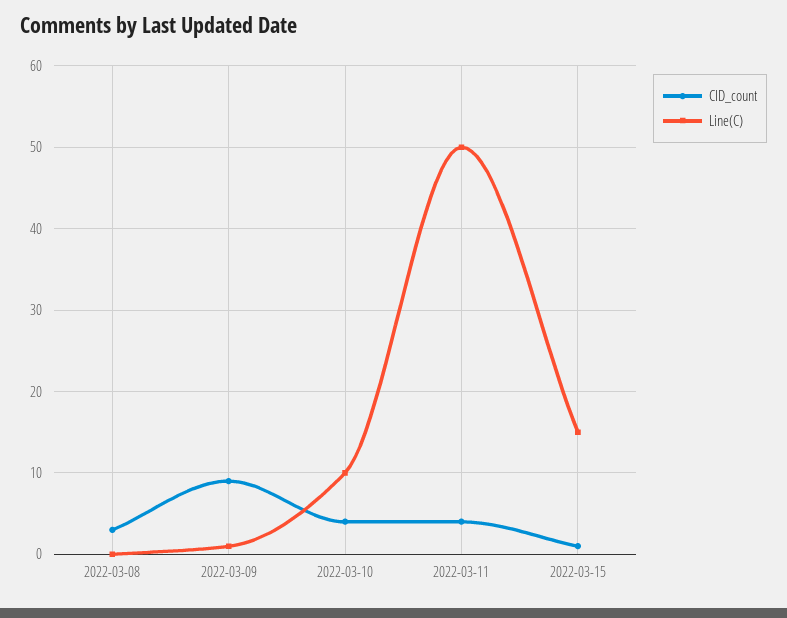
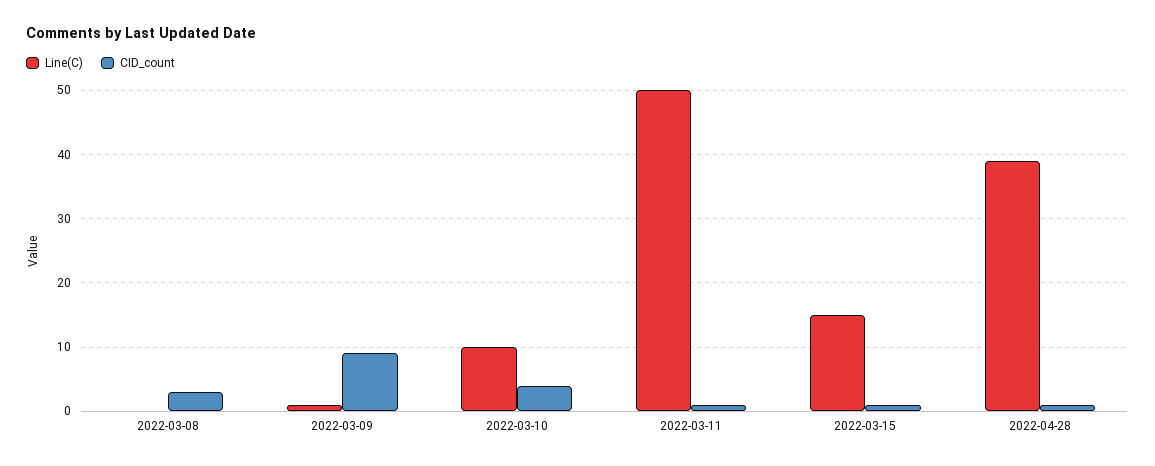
CID_count, 2022-03-11: 4 -> 1
Line(C), 2022-04-28: none -> 39
CID_count, 2022-04-28: none -> 1

